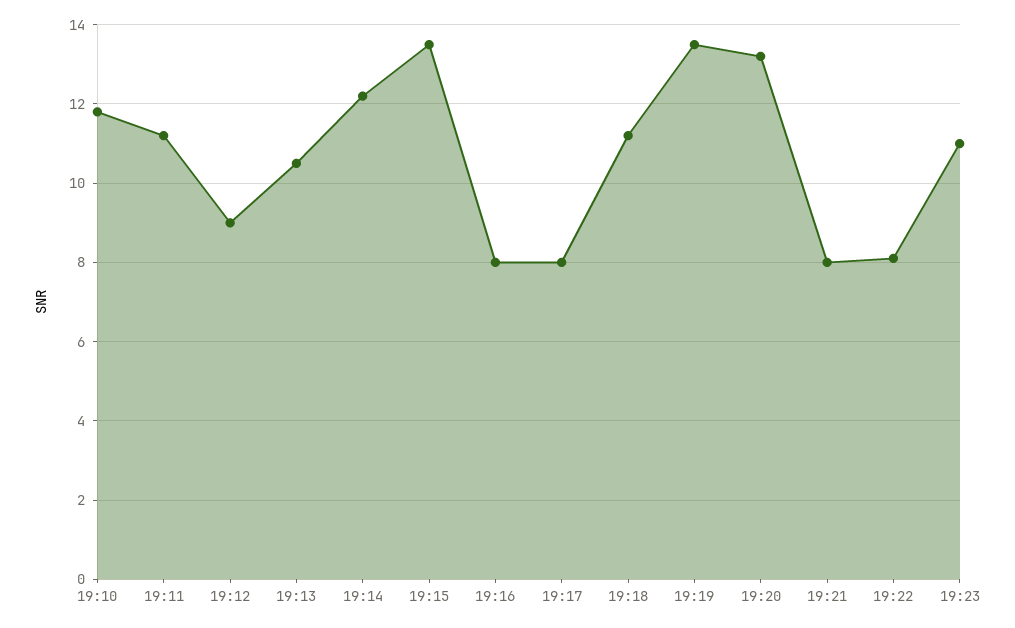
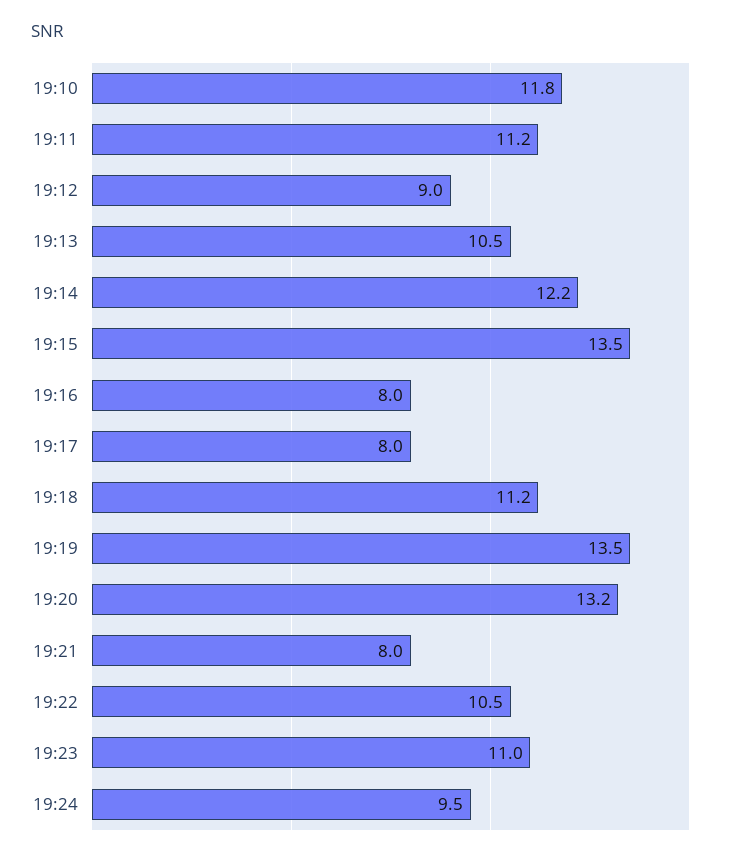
19:22: 8 -> 10.5
19:24: none -> 9.5

